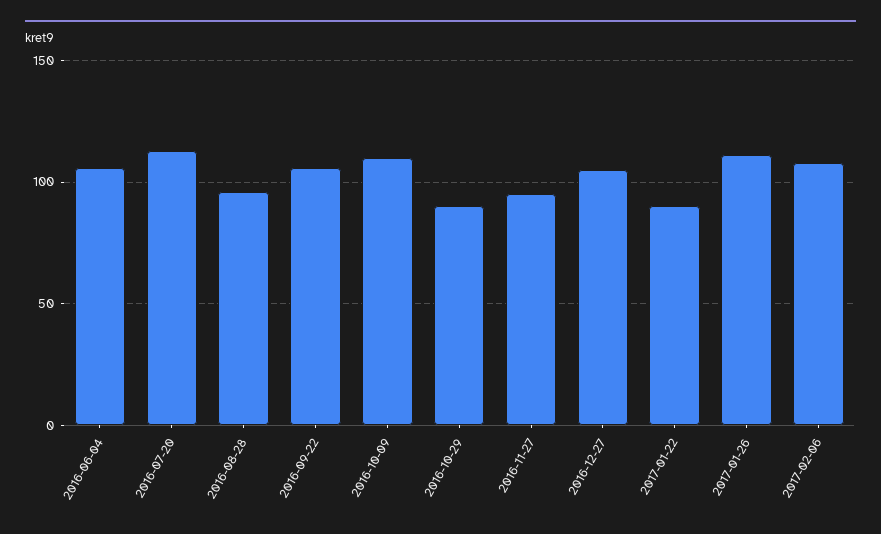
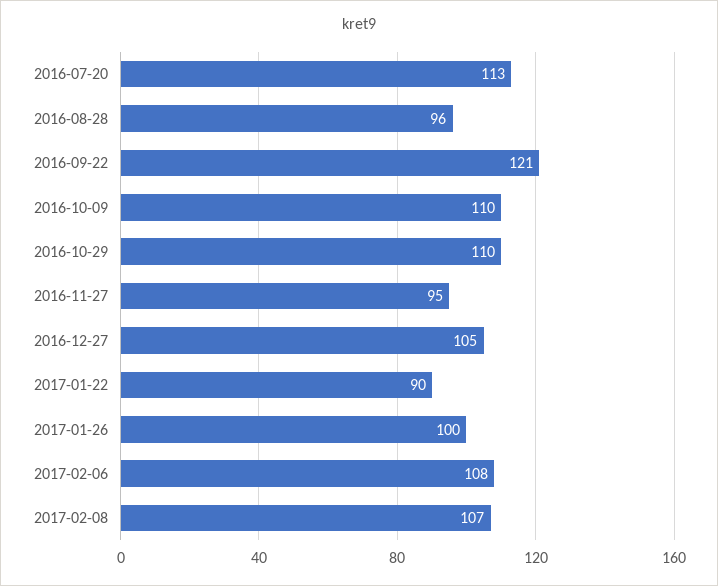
2016-06-04: 105 -> none
2016-09-22: 105 -> 121
2016-10-29: 90 -> 110
2017-01-26: 110 -> 100
2017-02-08: none -> 107

